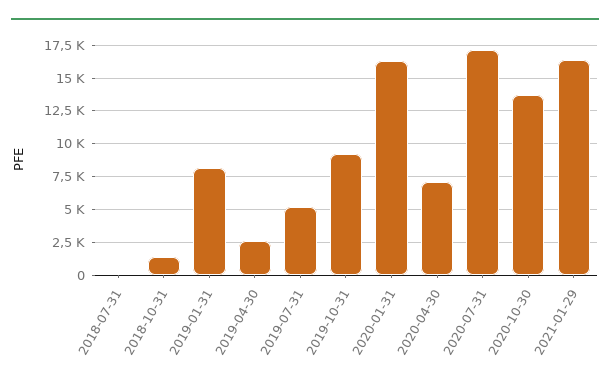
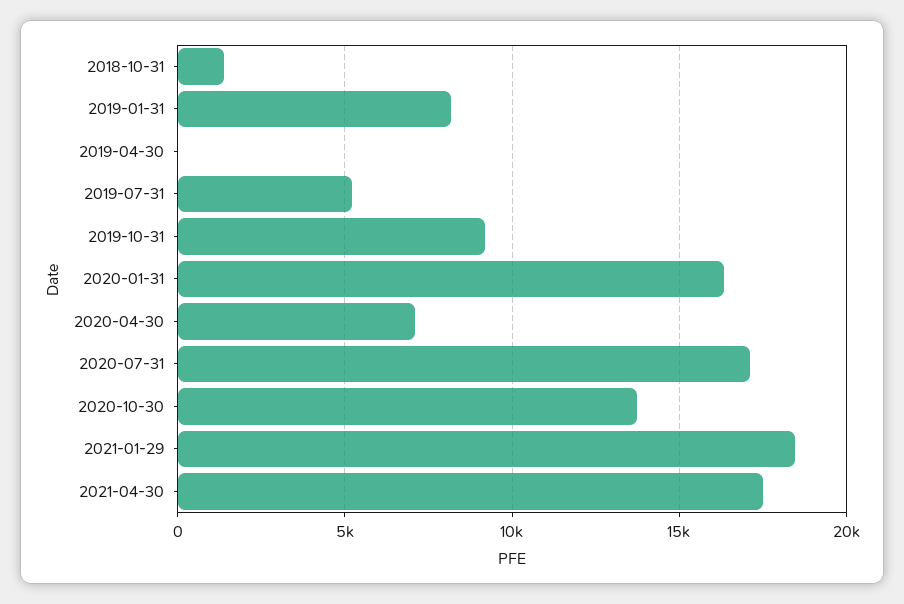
2018-07-31: 0 -> none
2019-04-30: 2500 -> 0
2021-01-29: 16500 -> 18500
2021-04-30: none -> 17500

